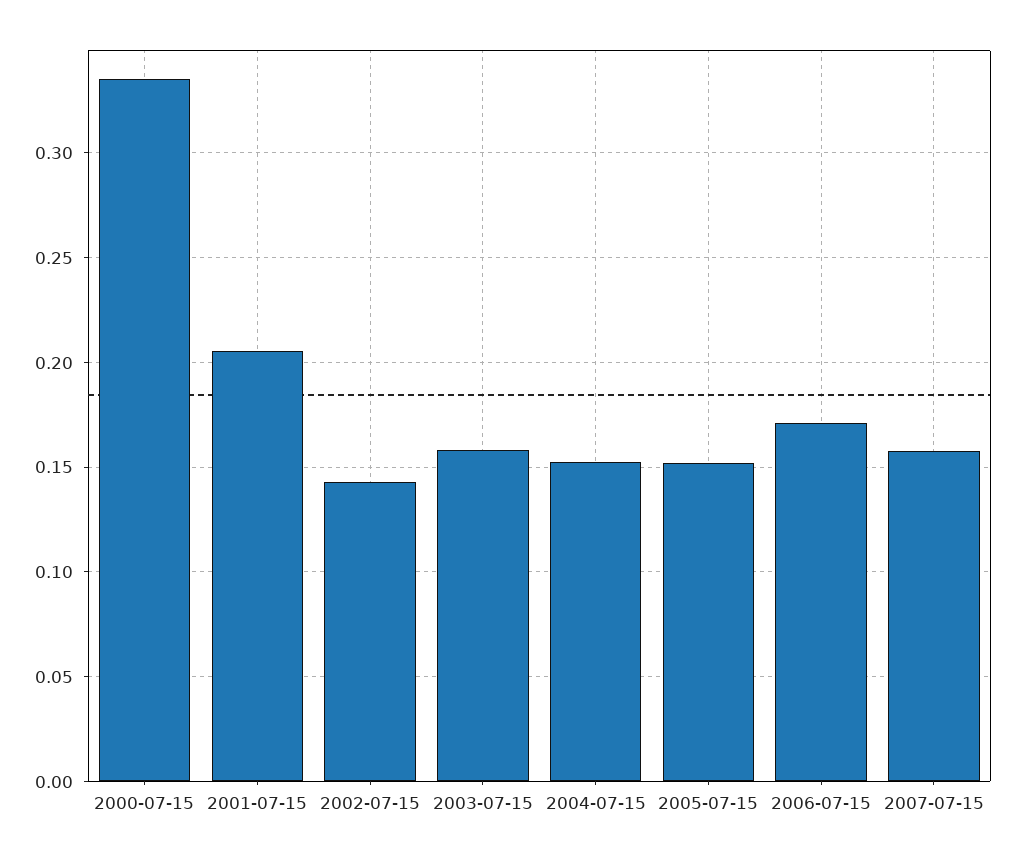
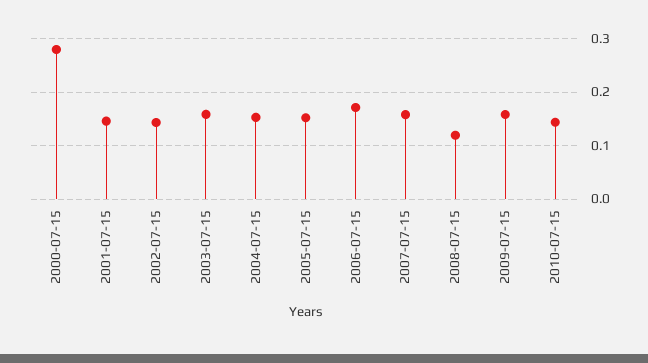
2000-07-15: 0.335 -> 0.28
2001-07-15: 0.205 -> 0.14
2008-07-15: none -> 0.12
2009-07-15: none -> 0.16
2010-07-15: none -> 0.14

